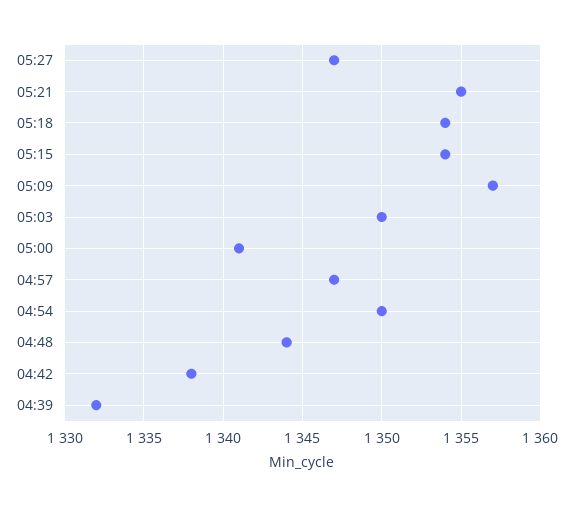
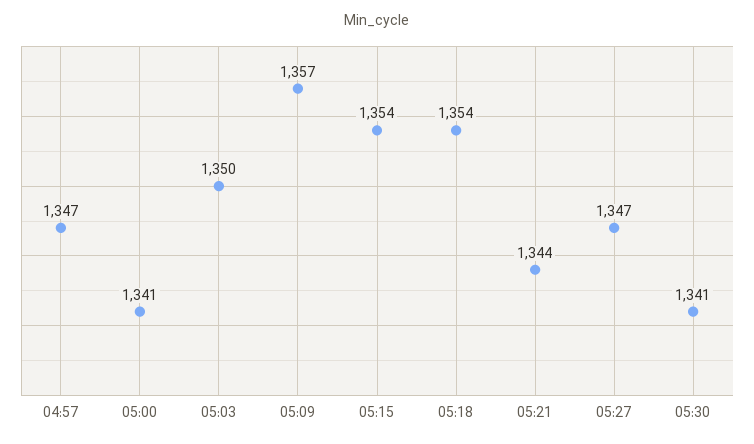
05:21: 1355 -> 1344
04:54: 1350 -> none
04:48: 1344 -> none
04:42: 1338 -> none
04:39: 1332 -> none
05:30: none -> 1341

